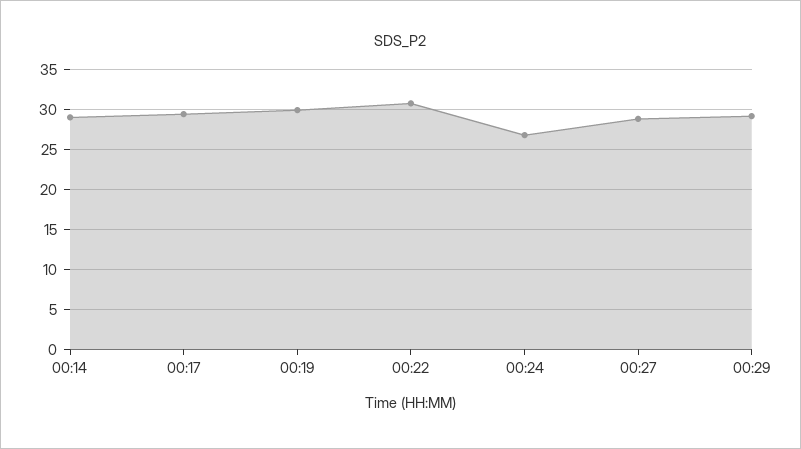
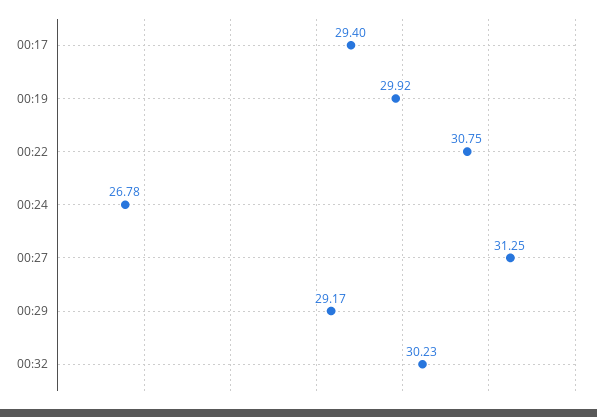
00:14: 29 -> none
00:27: 29 -> 31.25
00:32: none -> 30.23

